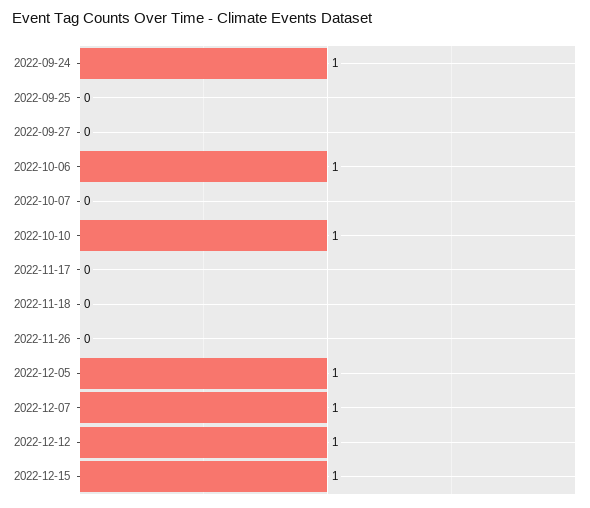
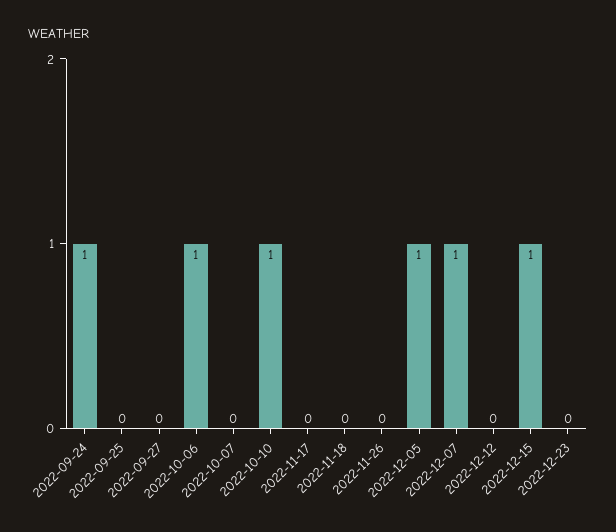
2022-12-12: 1 -> 0
2022-12-23: none -> 0

